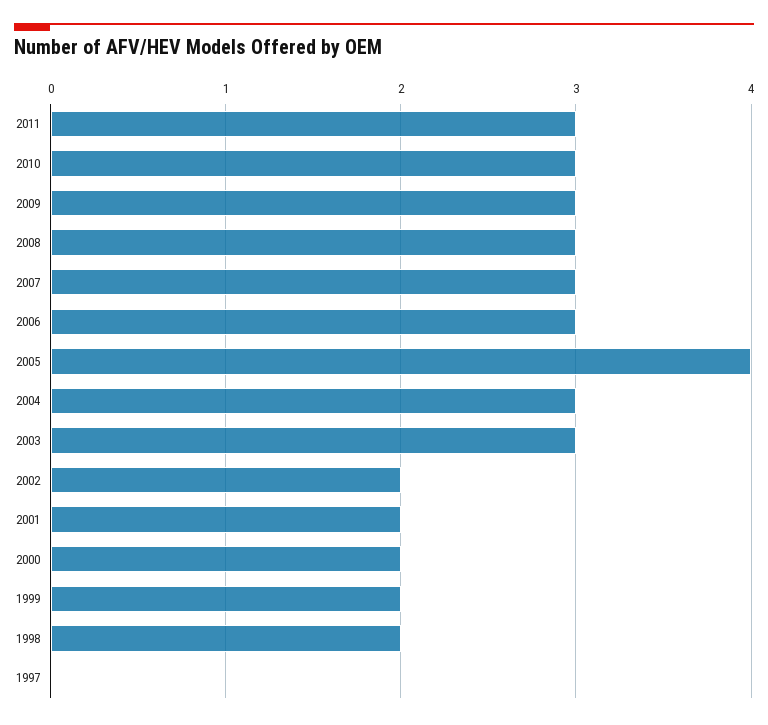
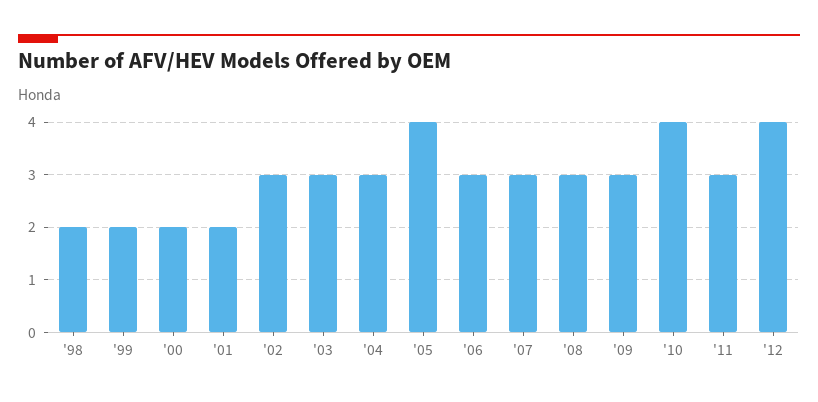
2010: 3 -> 4
2002: 2 -> 3
1997: 0 -> none
'12: none -> 4

